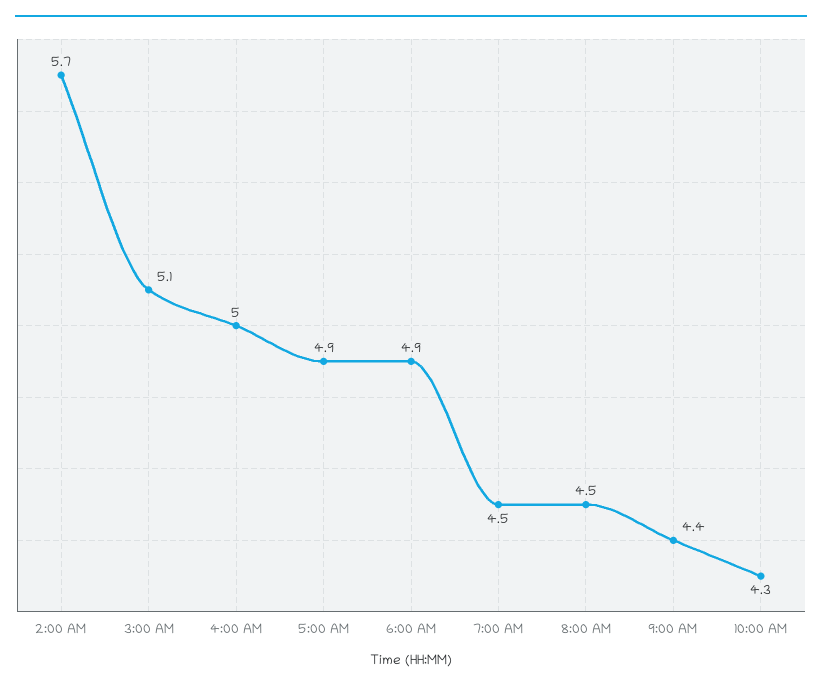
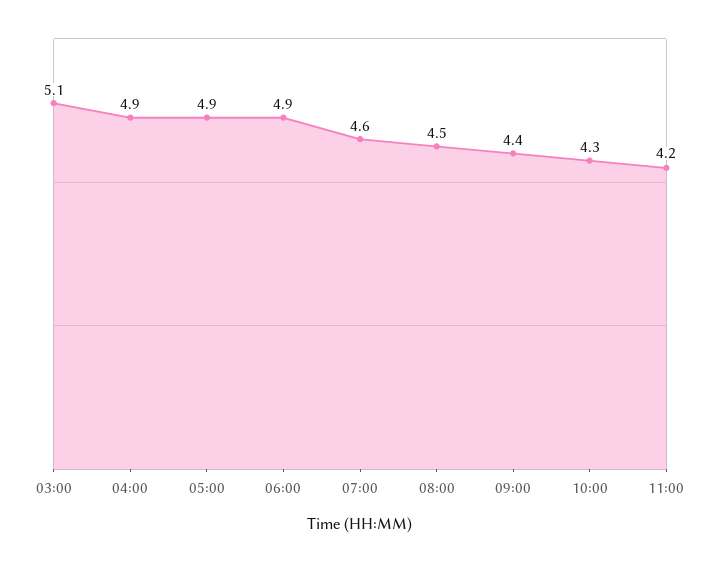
2:00 AM: 5.7 -> none
4:00 AM: 5 -> 4.9
7:00 AM: 4.5 -> 4.6
11:00: none -> 4.2

